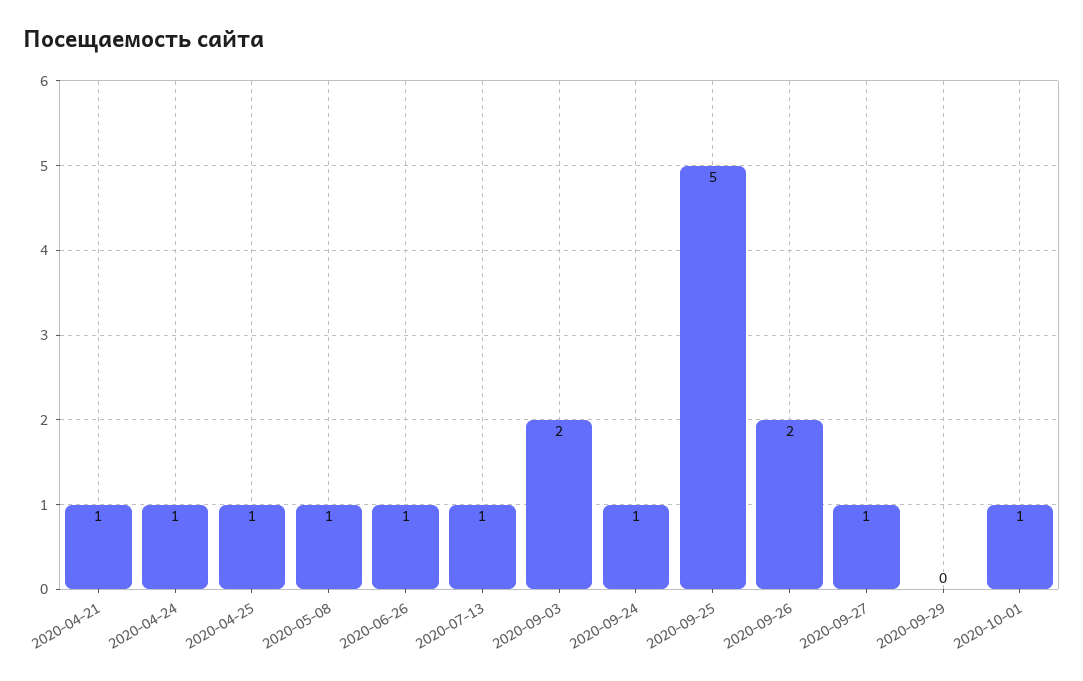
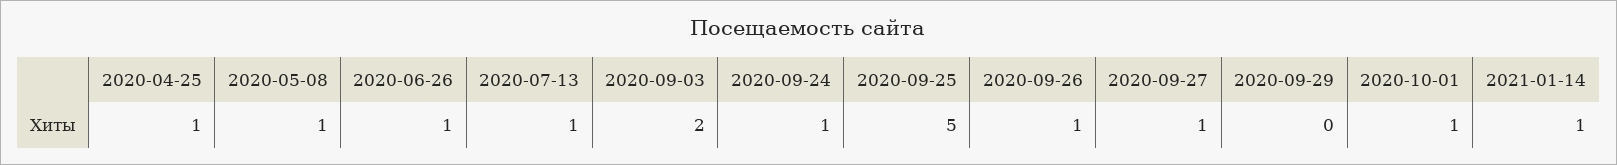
2020-04-21: 1 -> none
2020-04-24: 1 -> none
2020-09-26: 2 -> 1
2021-01-14: none -> 1

